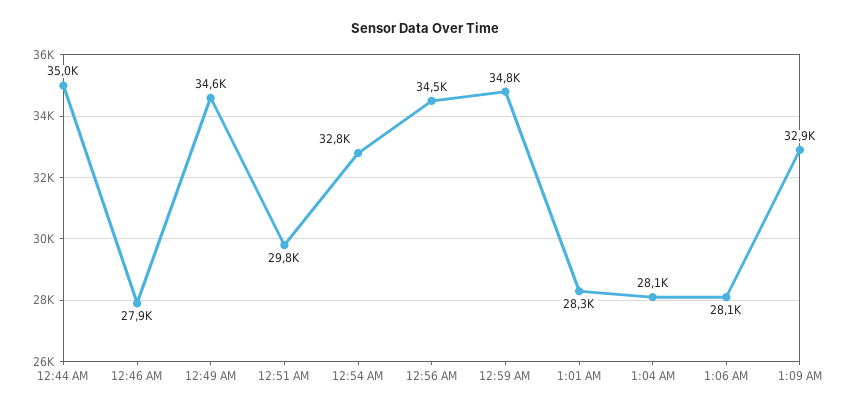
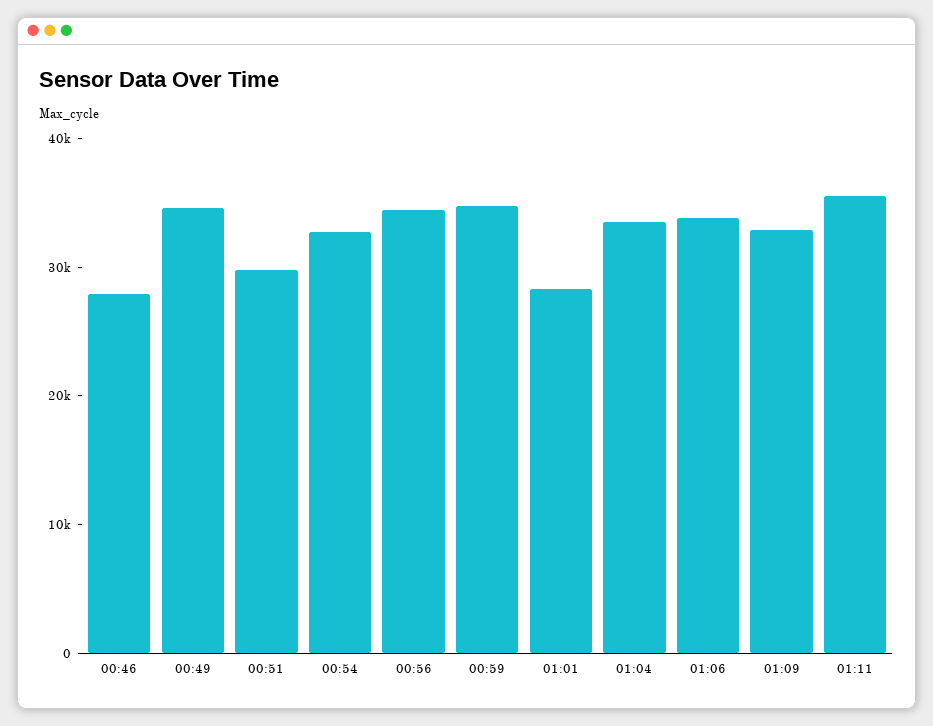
12:44 AM: 35000 -> none
1:04 AM: 28100 -> 34000
1:06 AM: 28100 -> 34000
01:11: none -> 36000

